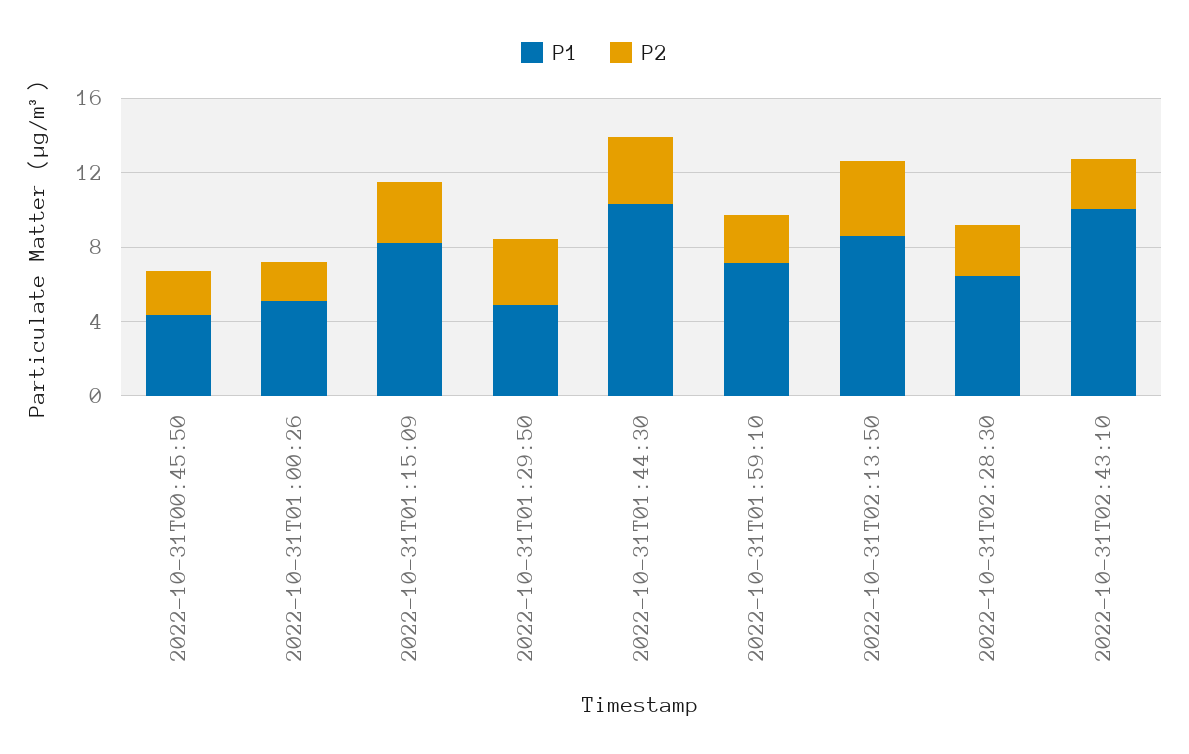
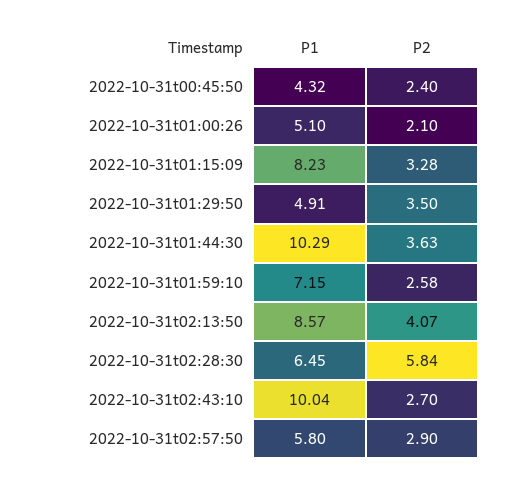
P2, 2022-10-31T02:28:30: 3 -> 5.84
P1, 2022-10-31t02:57:50: none -> 5.8
P2, 2022-10-31t02:57:50: none -> 2.9

